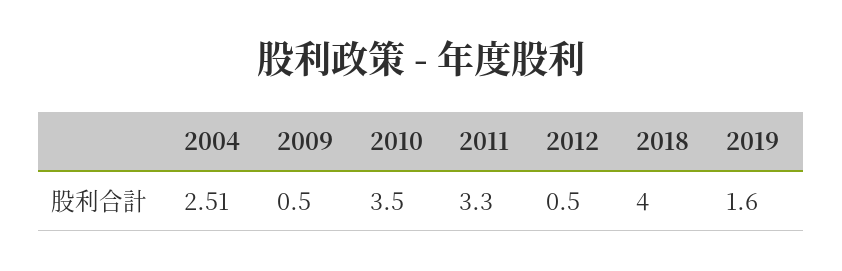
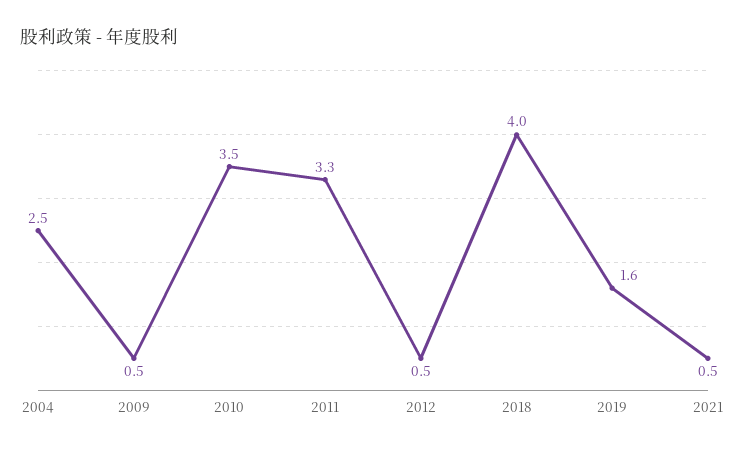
2021: none -> 0.5

